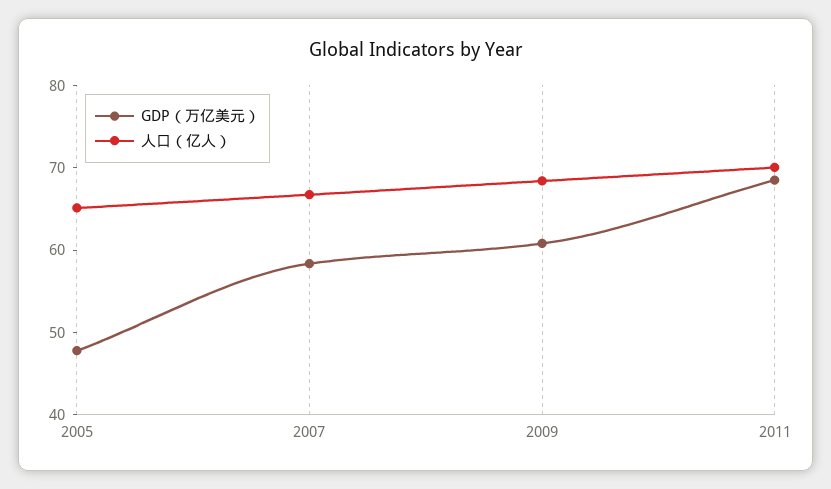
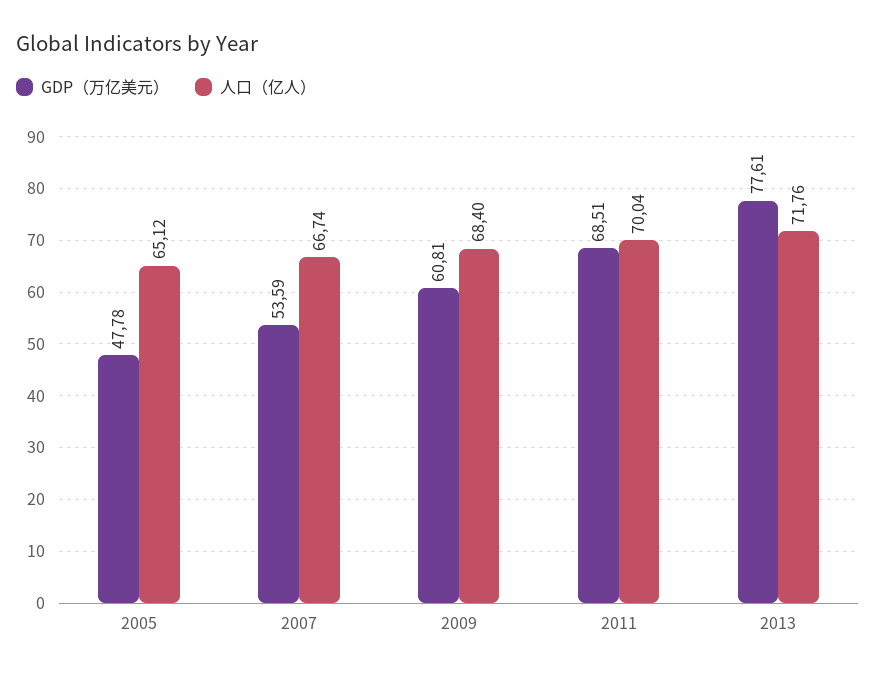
GDP（万亿美元）, 2007: 58 -> 53.59
GDP（万亿美元）, 2013: none -> 77.61
人口（亿人）, 2013: none -> 71.76

